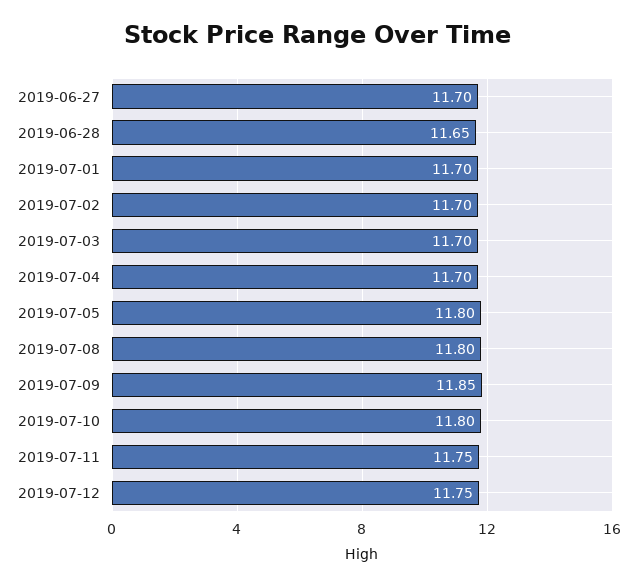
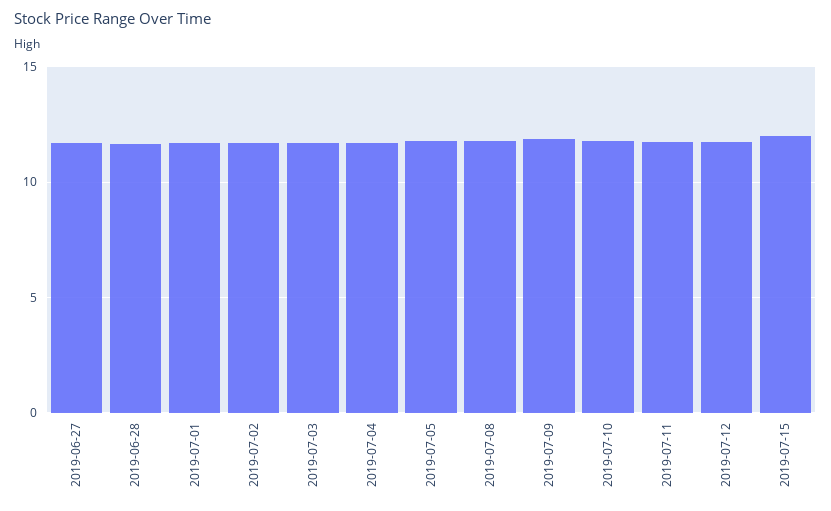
2019-07-15: none -> 12

